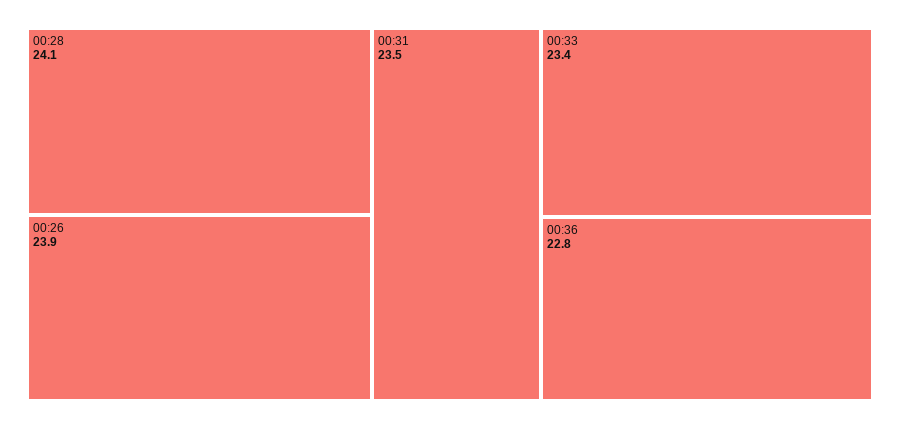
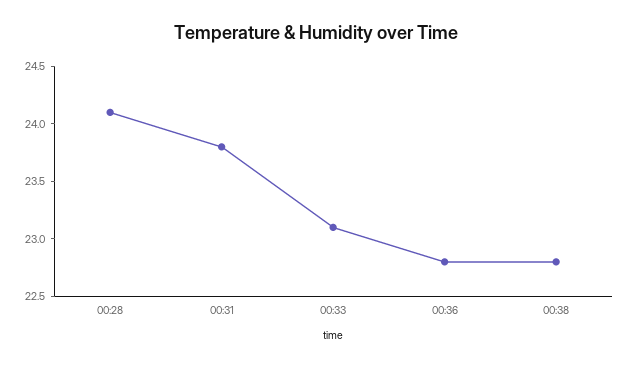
00:26: 23.9 -> none
00:31: 23.5 -> 23.8
00:33: 23.4 -> 23.1
00:38: none -> 22.8

